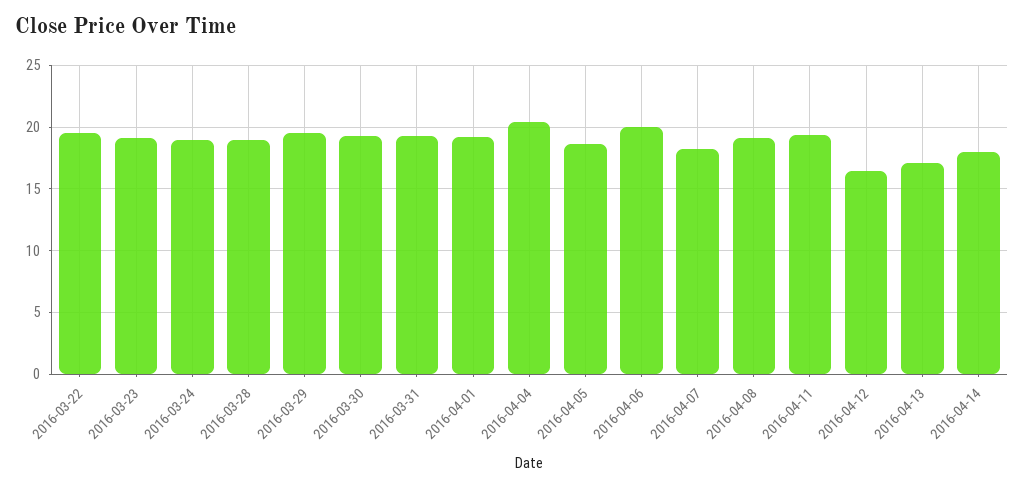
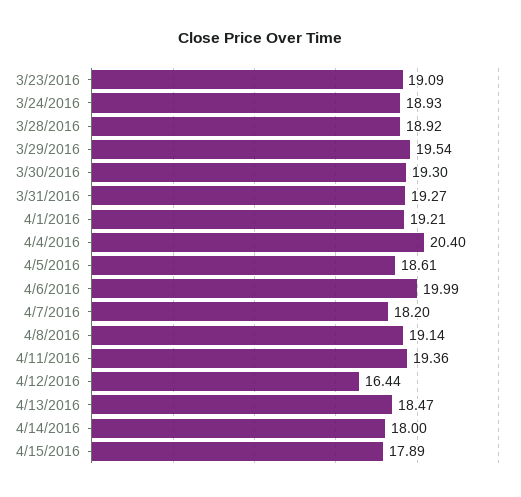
2016-03-22: 19.5 -> none
2016-04-13: 17 -> 18.47
4/15/2016: none -> 17.89

